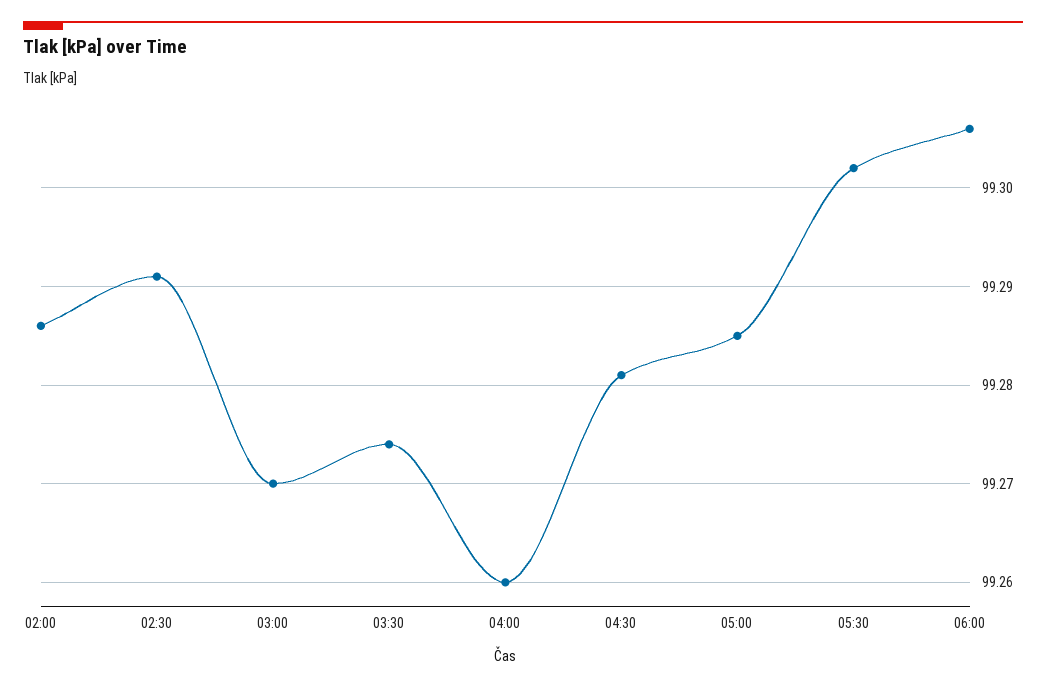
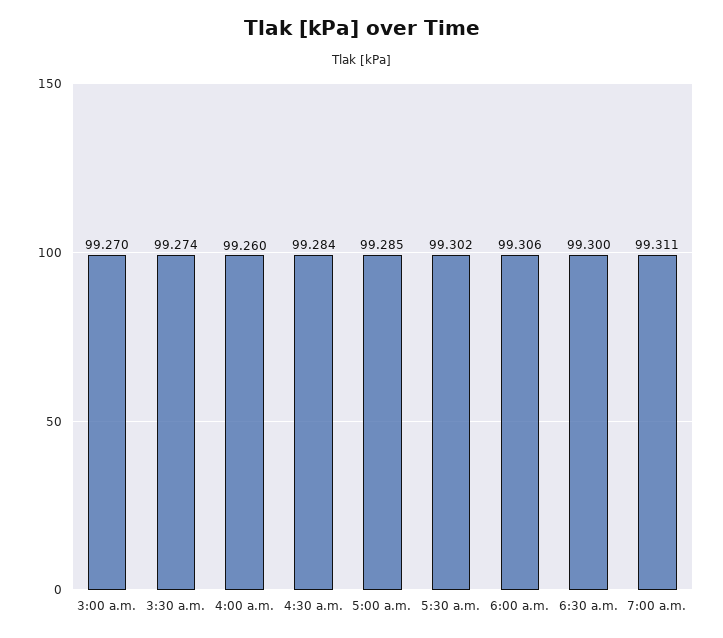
02:00: 99.286 -> none
02:30: 99.291 -> none
04:30: 99.281 -> 99.284
6:30 a.m.: none -> 99.3
7:00 a.m.: none -> 99.311

